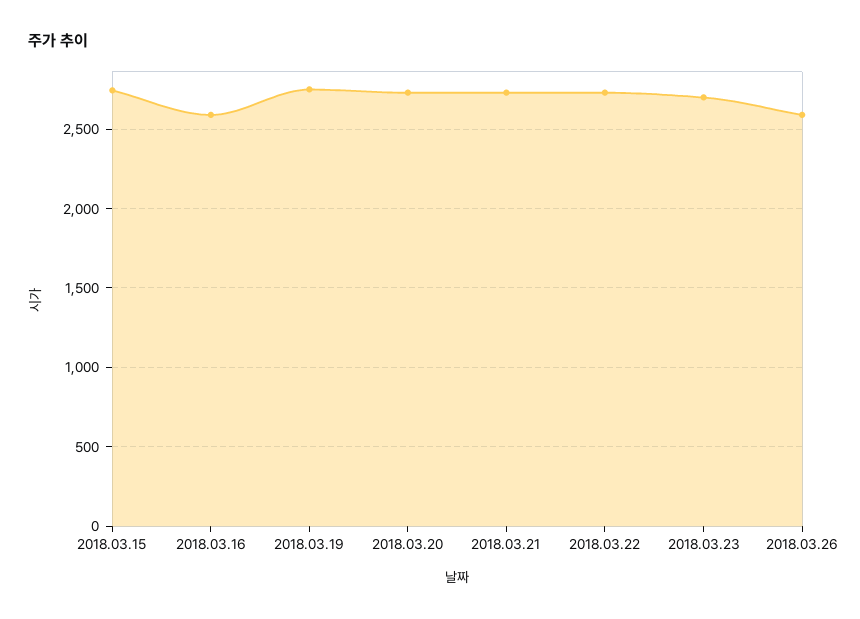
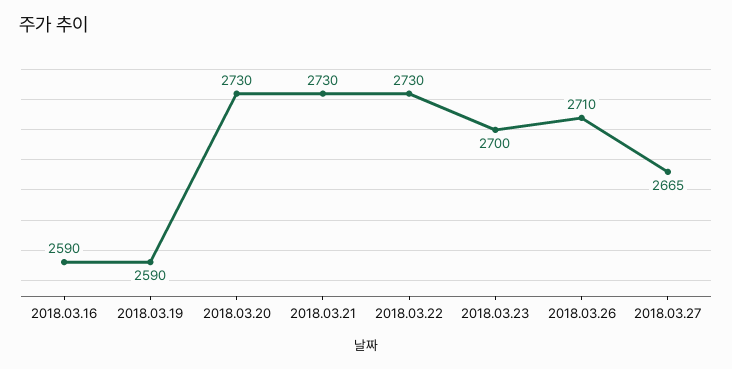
2018.03.15: 2750 -> none
2018.03.19: 2750 -> 2590
2018.03.26: 2600 -> 2710
2018.03.27: none -> 2665

